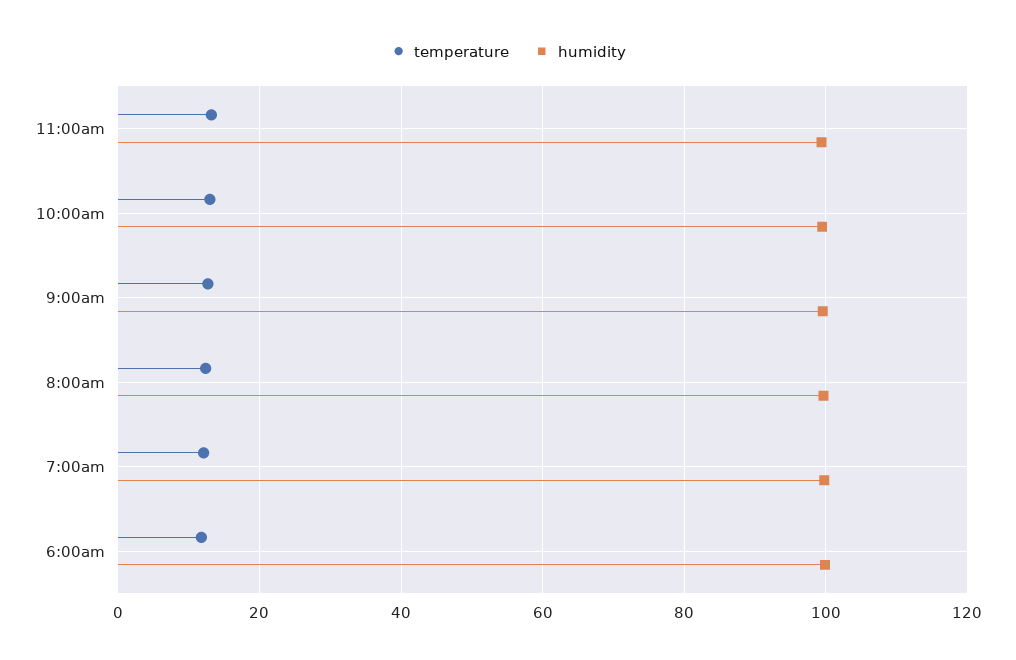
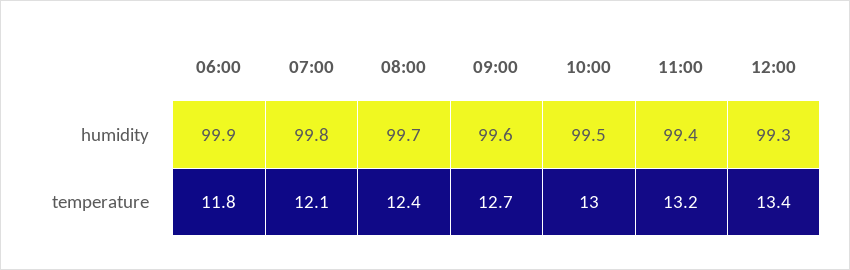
humidity, 12:00: none -> 99.3
temperature, 12:00: none -> 13.4

